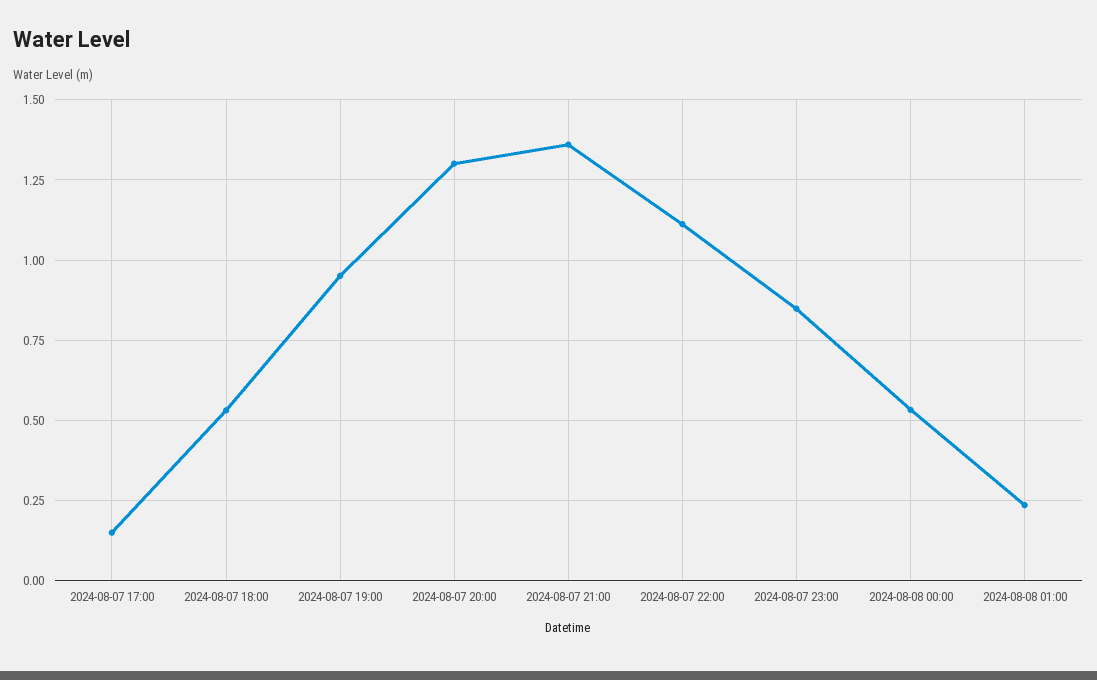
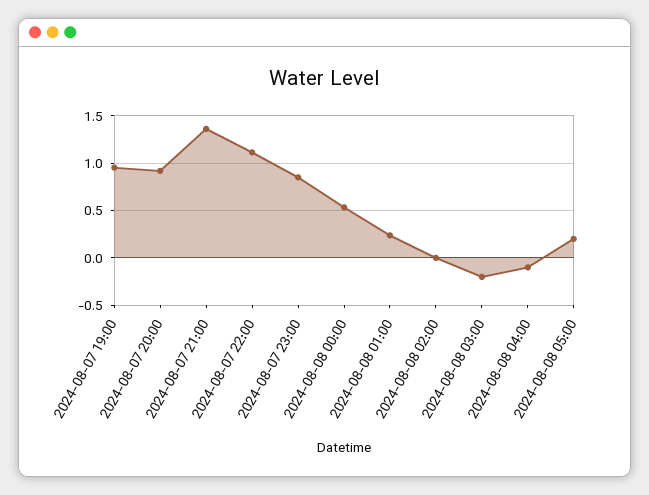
2024-08-07 17:00: 0.15 -> none
2024-08-07 18:00: 0.525 -> none
2024-08-07 20:00: 1.3 -> 0.9
2024-08-08 02:00: none -> 0
2024-08-08 03:00: none -> -0.2
2024-08-08 04:00: none -> -0.1
2024-08-08 05:00: none -> 0.2

